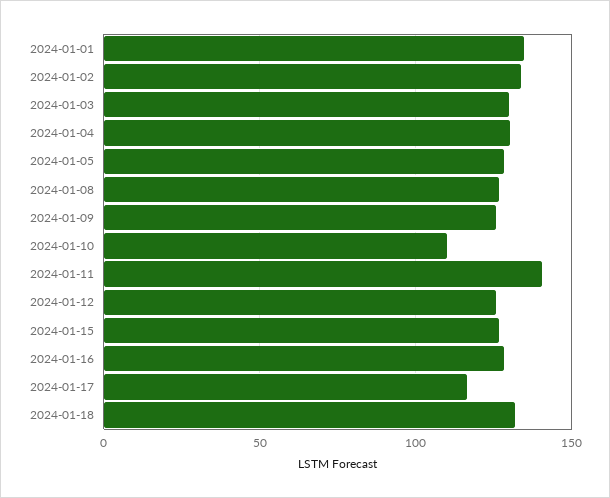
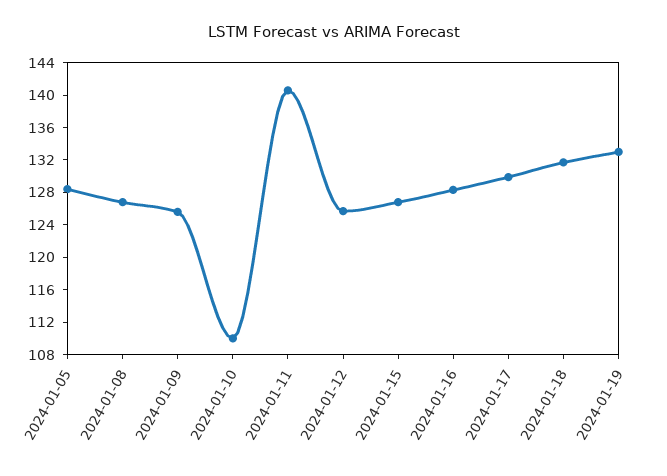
2024-01-01: 135 -> none
2024-01-02: 135 -> none
2024-01-03: 130 -> none
2024-01-04: 130 -> none
2024-01-17: 115 -> 130
2024-01-19: none -> 133

